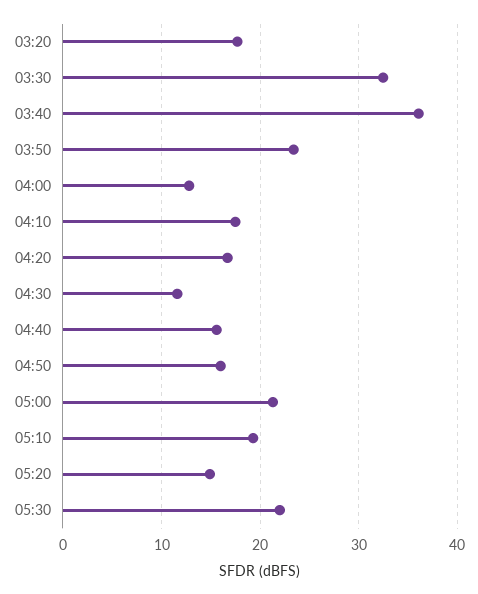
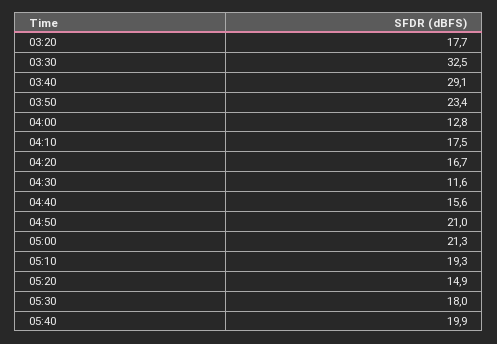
03:40: 36 -> 29.1
04:50: 16 -> 21
05:30: 22 -> 18
05:40: none -> 19.9

